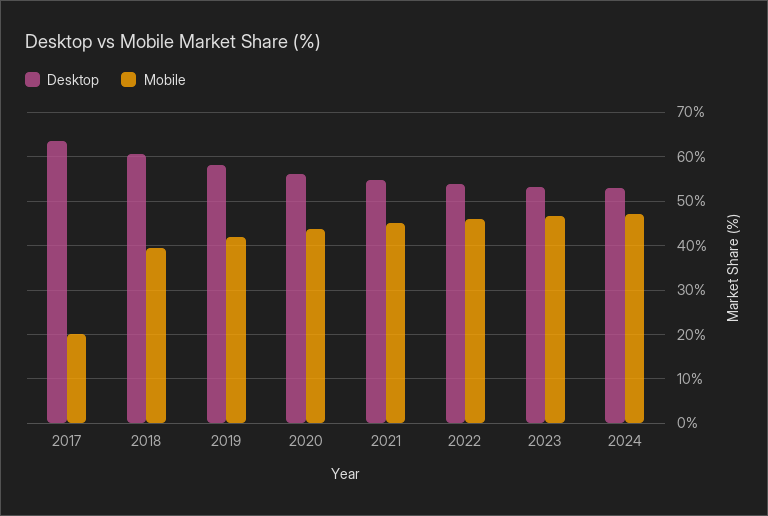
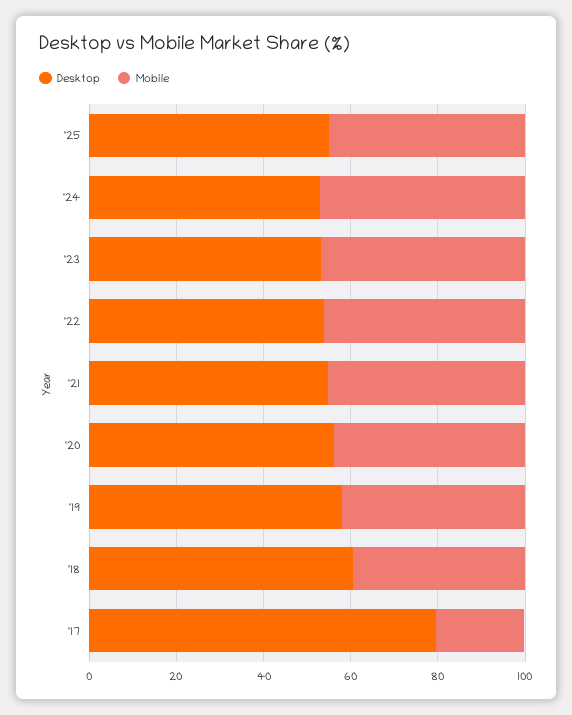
Desktop, 2017: 64 -> 80
Desktop, '25: none -> 55
Mobile, '25: none -> 45

